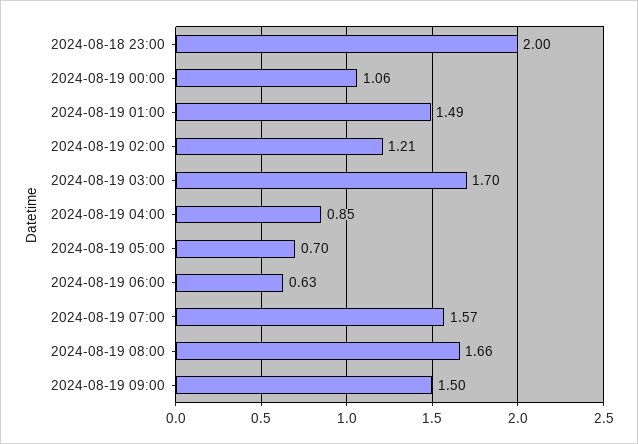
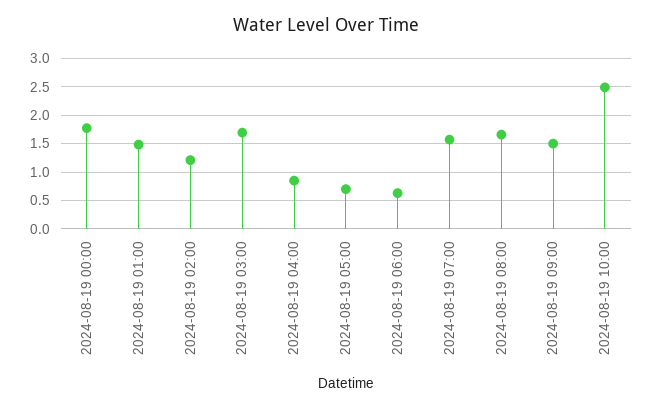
2024-08-18 23:00: 2 -> none
2024-08-19 00:00: 1.06 -> 1.75
2024-08-19 10:00: none -> 2.5

